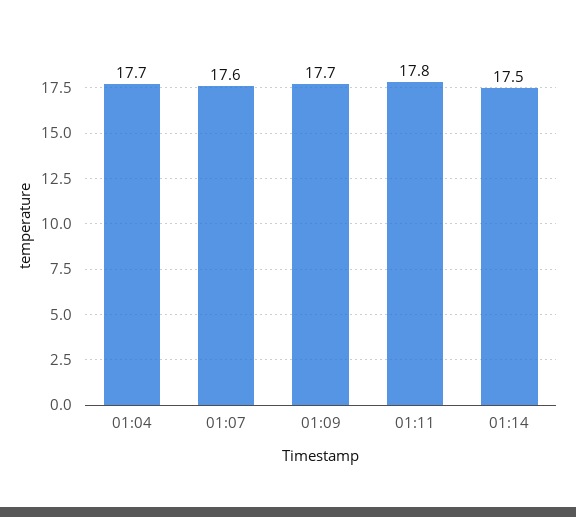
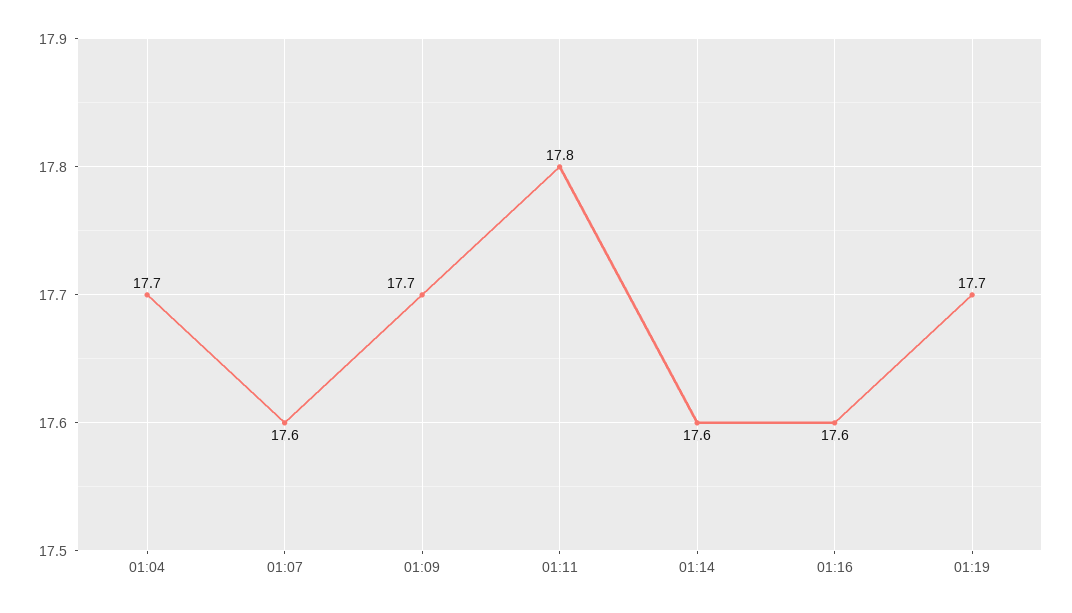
01:14: 17.5 -> 17.6
01:16: none -> 17.6
01:19: none -> 17.7

